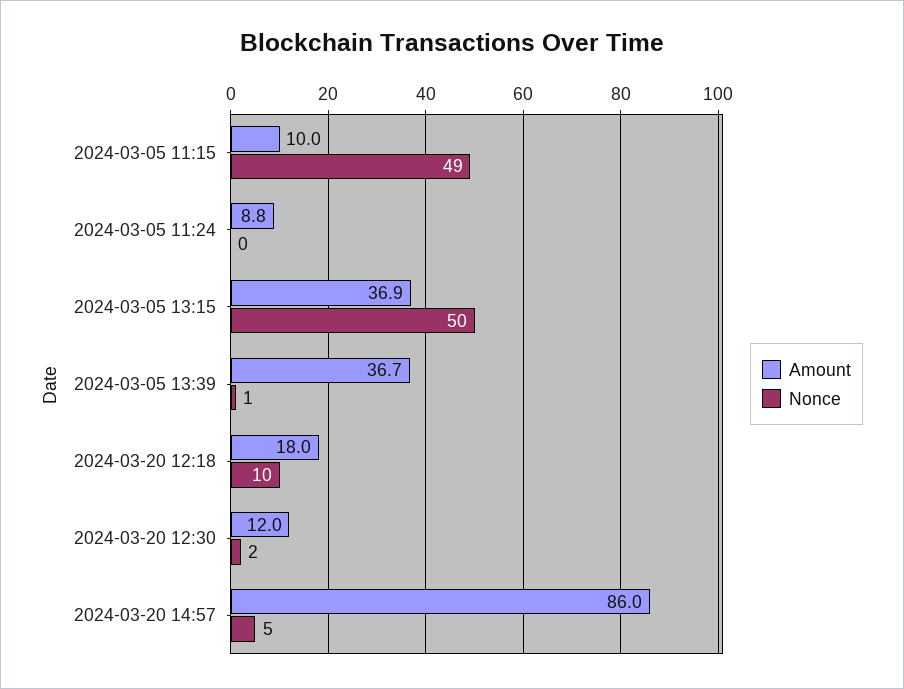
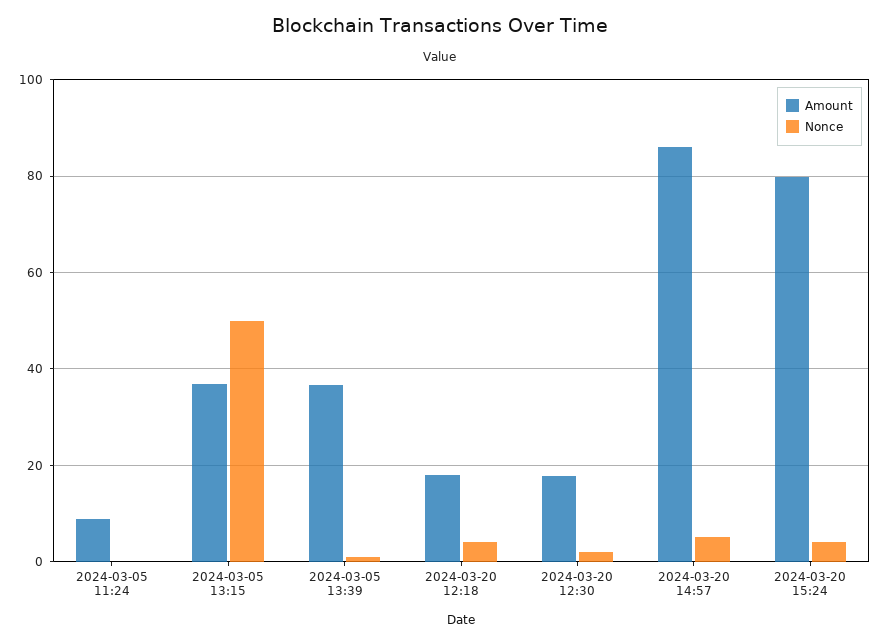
Amount, 2024-03-05 11:15: 10 -> none
Nonce, 2024-03-05 11:15: 49 -> none
Nonce, 2024-03-20 12:18: 10 -> 4
Amount, 2024-03-20 12:30: 12 -> 18
Amount, 2024-03-20 15:24: none -> 80
Nonce, 2024-03-20 15:24: none -> 4

